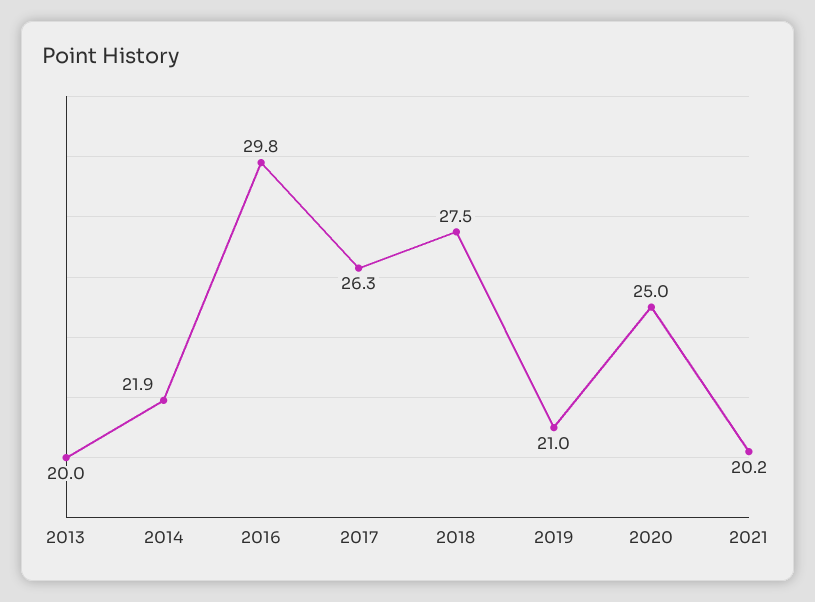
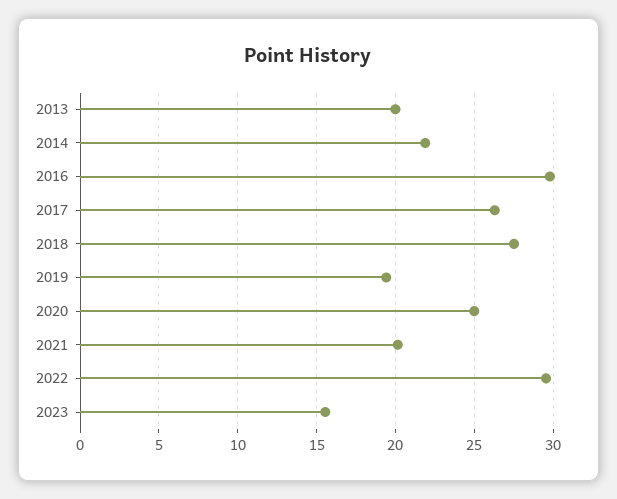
2019: 21 -> 19.5
2022: none -> 29.5
2023: none -> 15.5

